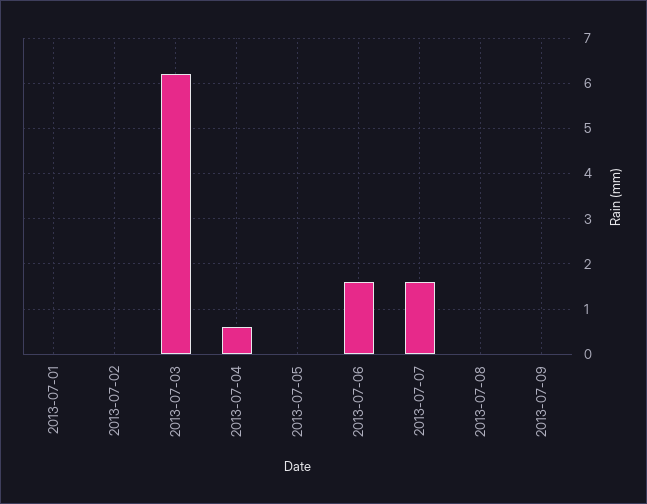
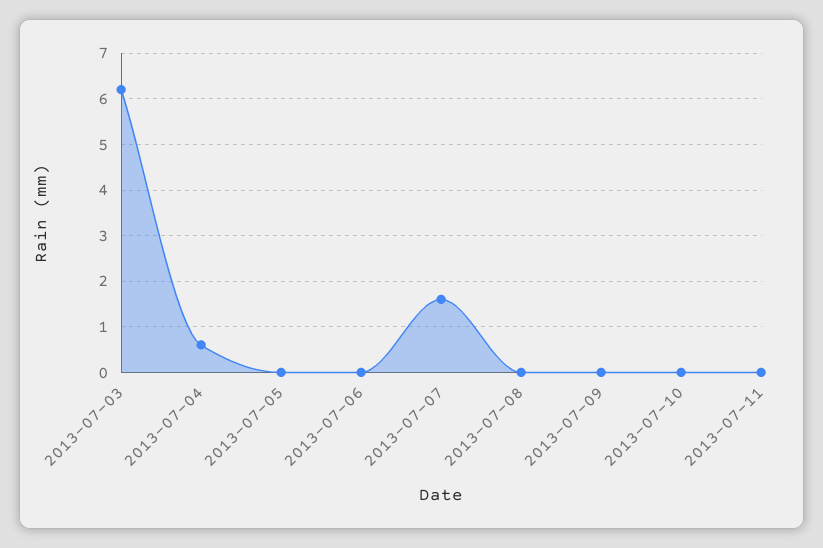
2013-07-01: 0 -> none
2013-07-02: 0 -> none
2013-07-06: 1.5 -> 0
2013-07-10: none -> 0
2013-07-11: none -> 0

